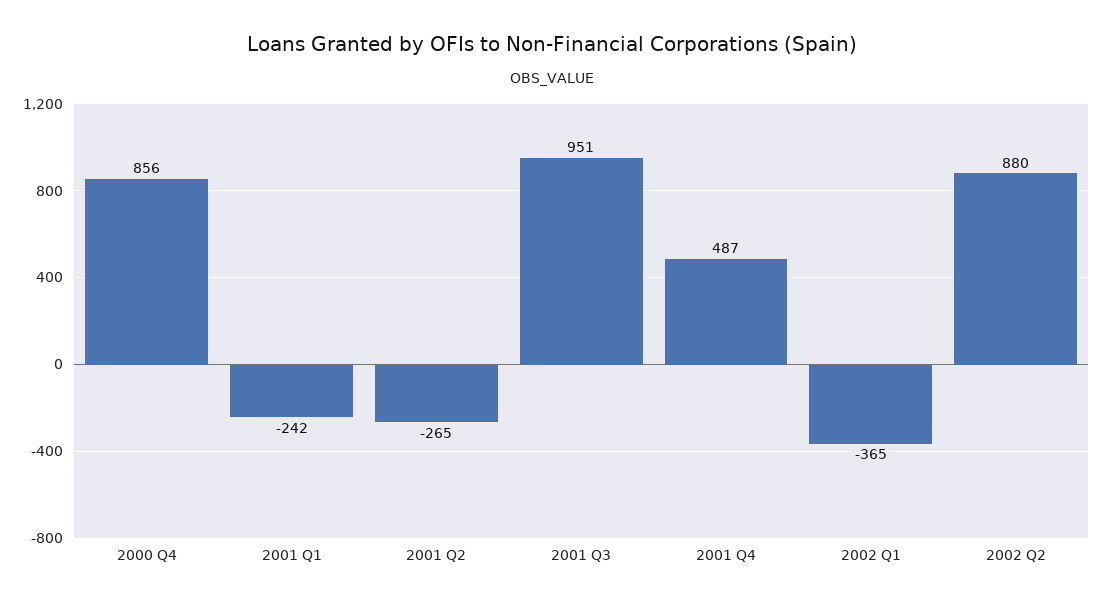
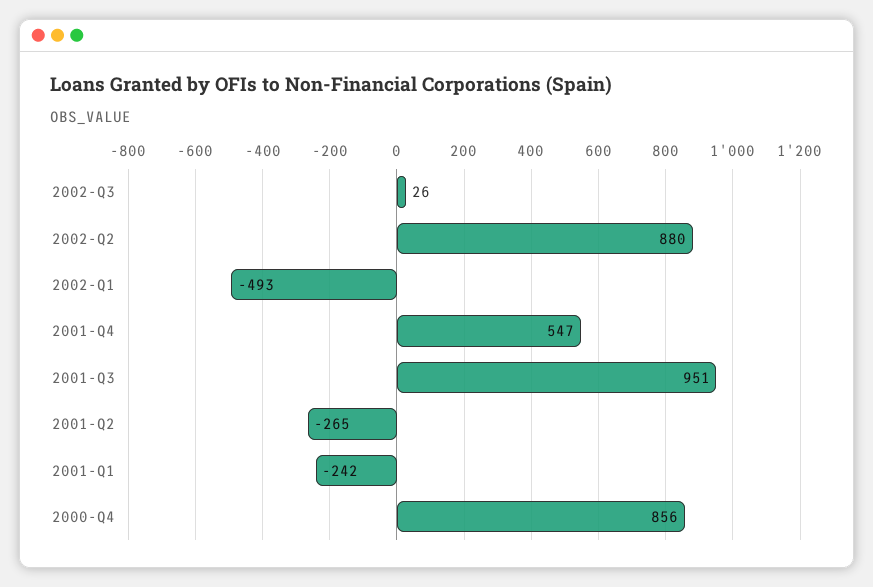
2001 Q4: 487 -> 547
2002 Q1: -365 -> -493
2002-Q3: none -> 26

